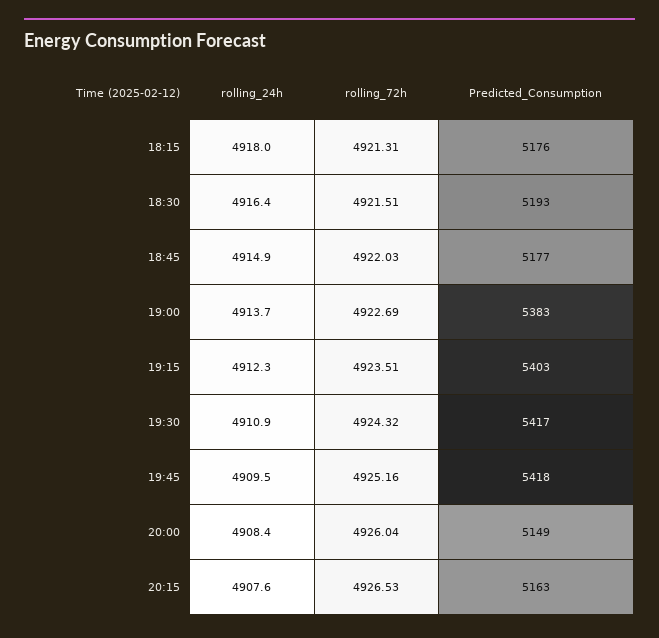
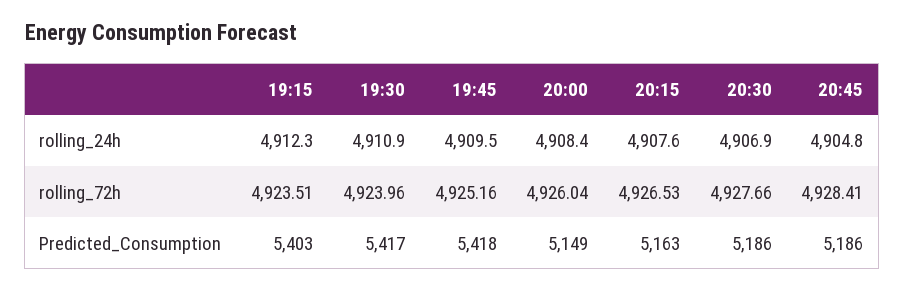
rolling_24h, 18:15: 4918 -> none
rolling_72h, 18:15: 4921.31 -> none
Predicted_Consumption, 18:15: 5176 -> none
rolling_24h, 18:30: 4916.4 -> none
rolling_72h, 18:30: 4921.51 -> none
Predicted_Consumption, 18:30: 5193 -> none
rolling_24h, 18:45: 4914.9 -> none
rolling_72h, 18:45: 4922.03 -> none
Predicted_Consumption, 18:45: 5177 -> none
rolling_24h, 19:00: 4913.7 -> none
rolling_72h, 19:00: 4922.69 -> none
Predicted_Consumption, 19:00: 5383 -> none
rolling_72h, 19:30: 4924.32 -> 4923.96
rolling_24h, 20:30: none -> 4906.9
rolling_24h, 20:45: none -> 4904.8
rolling_72h, 20:30: none -> 4927.66
rolling_72h, 20:45: none -> 4928.41
Predicted_Consumption, 20:30: none -> 5186
Predicted_Consumption, 20:45: none -> 5186

